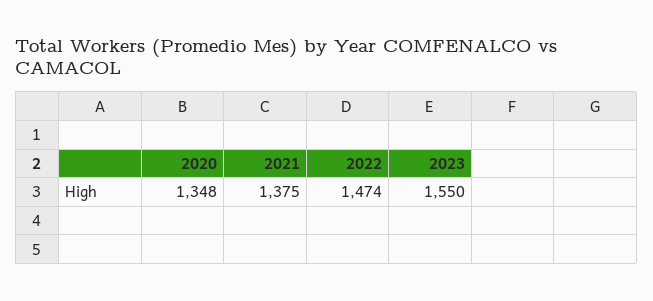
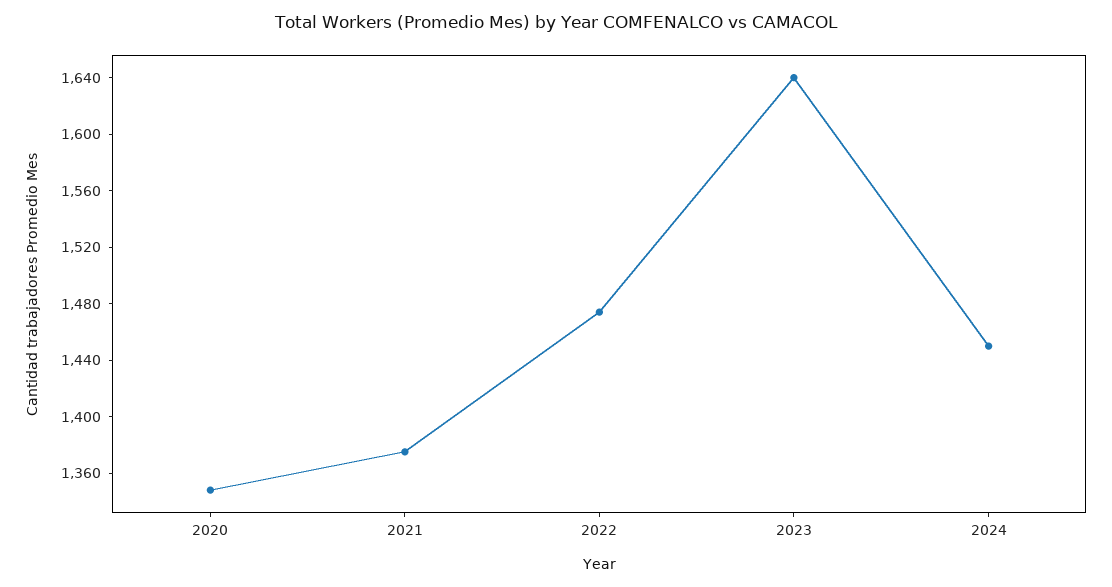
2023: 1550 -> 1640
2024: none -> 1450

